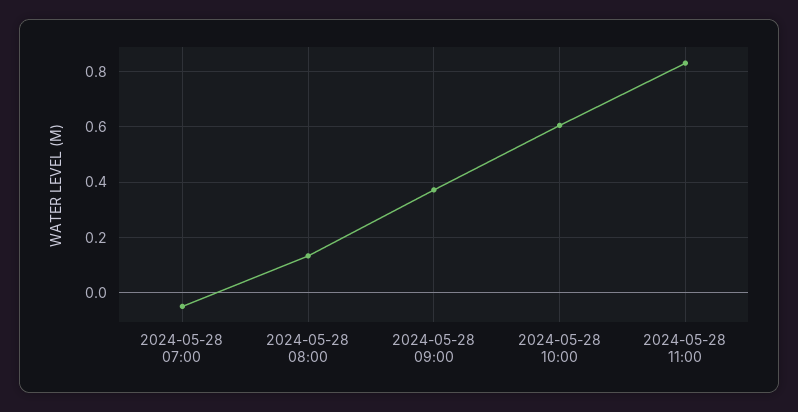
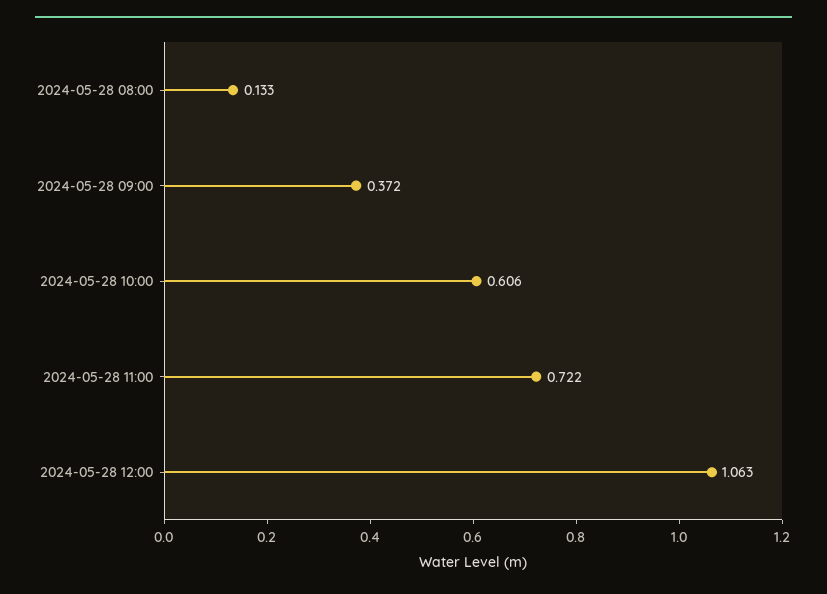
2024-05-28 07:00: -0.05 -> none
2024-05-28 11:00: 0.825 -> 0.722
2024-05-28 12:00: none -> 1.063

